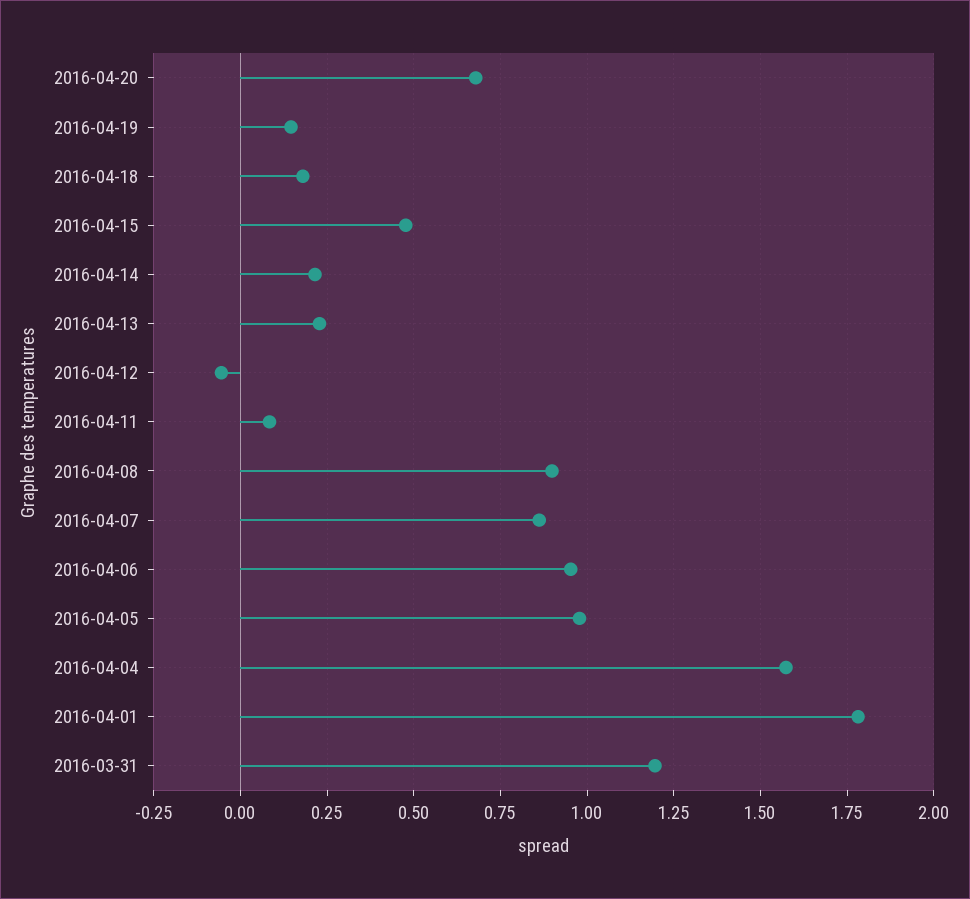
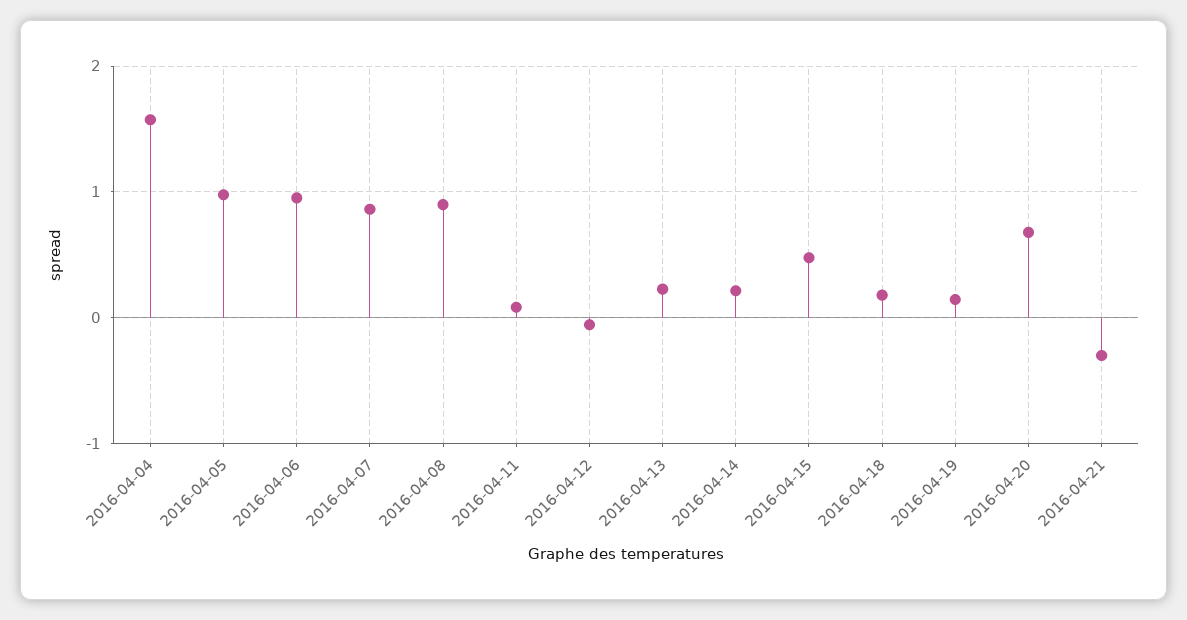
2016-04-01: 1.775 -> none
2016-03-31: 1.2 -> none
2016-04-21: none -> -0.3

